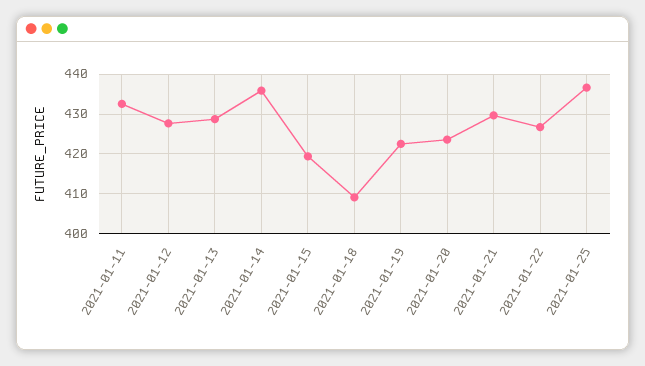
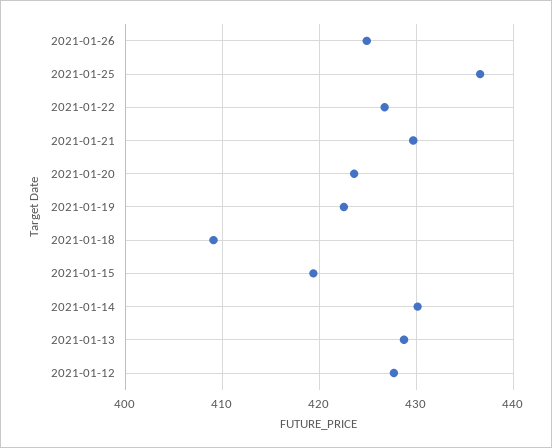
2021-01-11: 432 -> none
2021-01-14: 436 -> 430
2021-01-26: none -> 425

